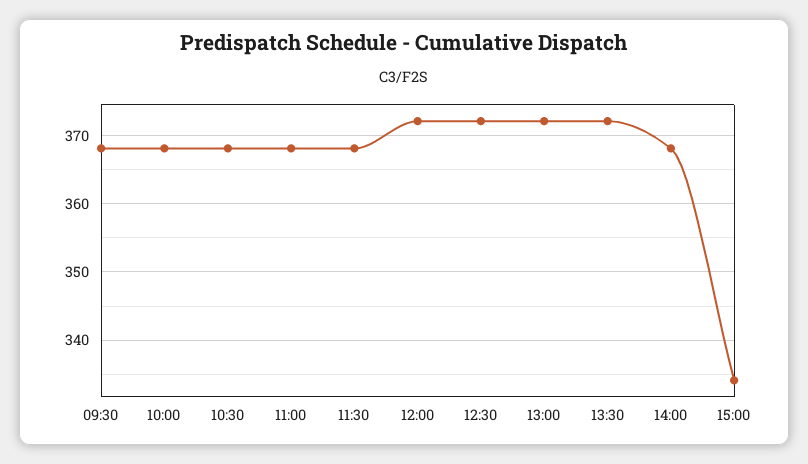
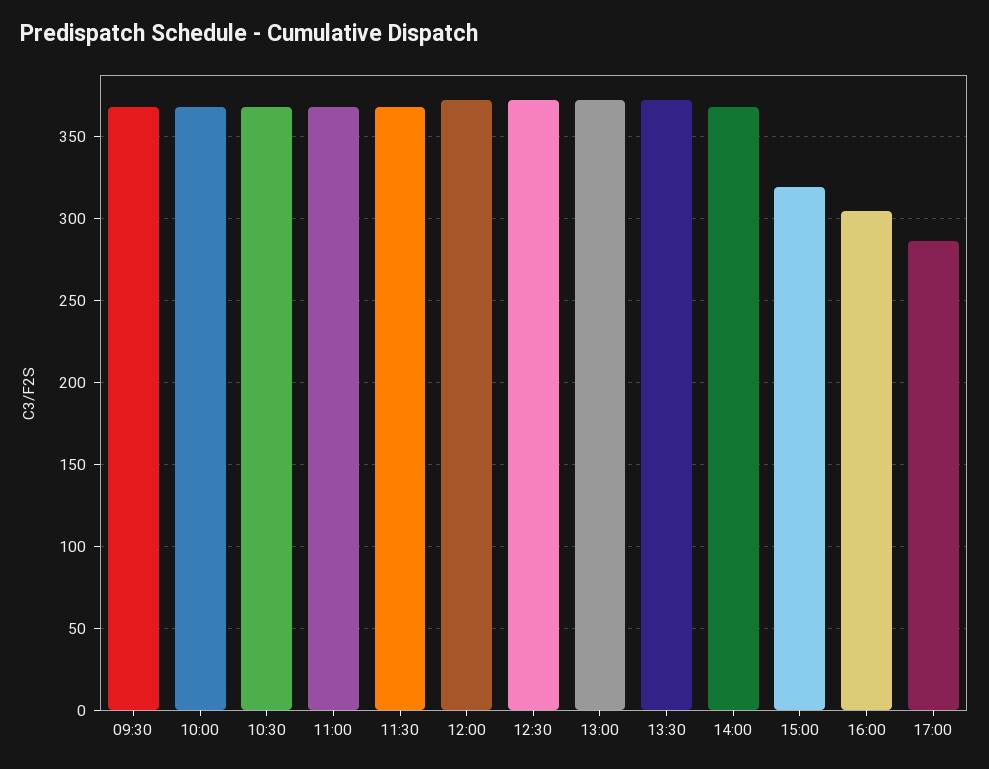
15:00: 334 -> 320
16:00: none -> 305
17:00: none -> 285

